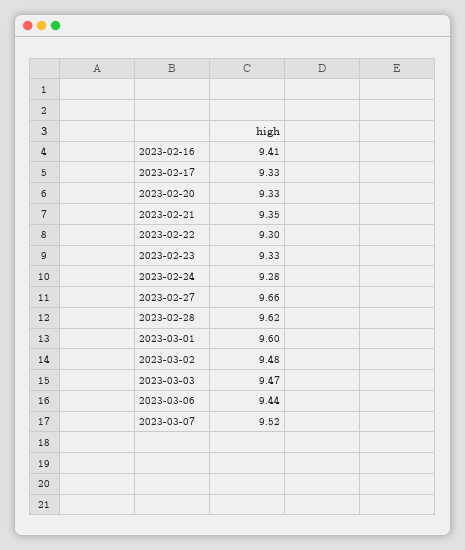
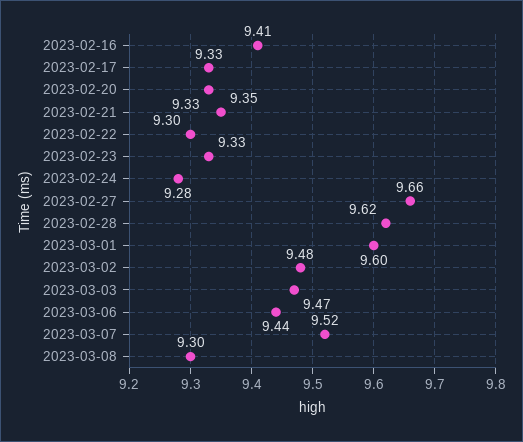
2023-03-08: none -> 9.3

